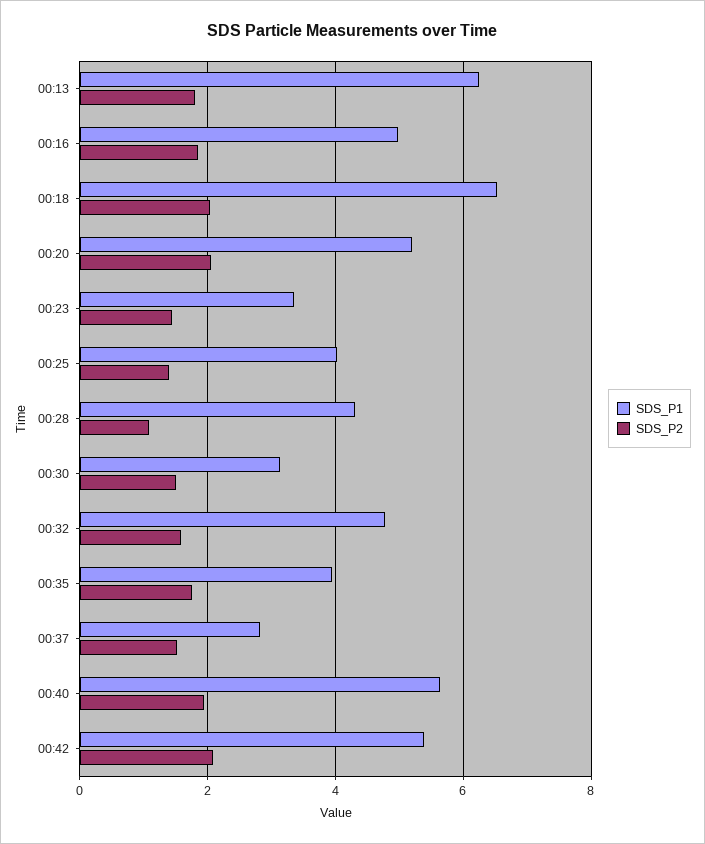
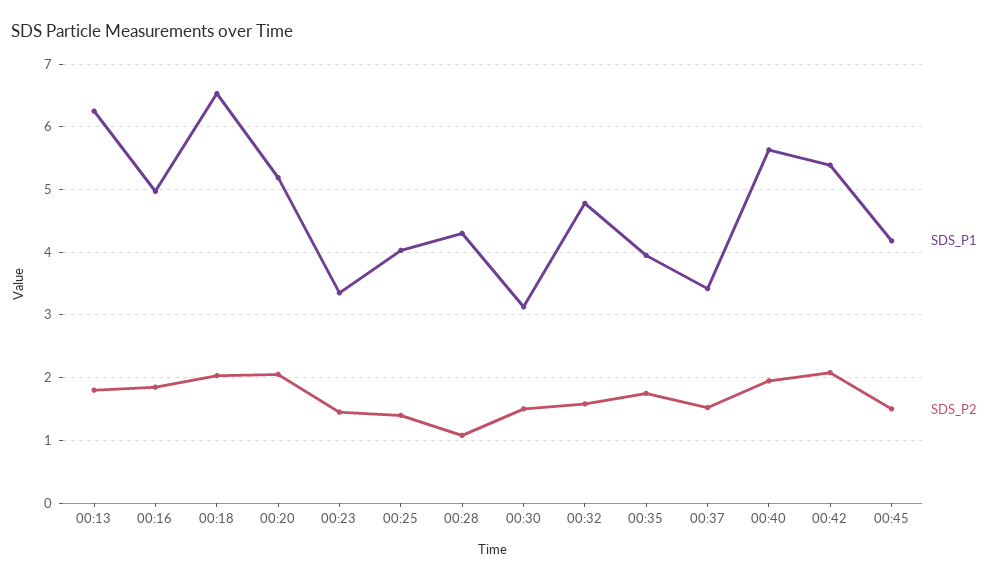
SDS_P1, 00:37: 2.8 -> 3.4
SDS_P1, 00:45: none -> 4.2
SDS_P2, 00:45: none -> 1.5

